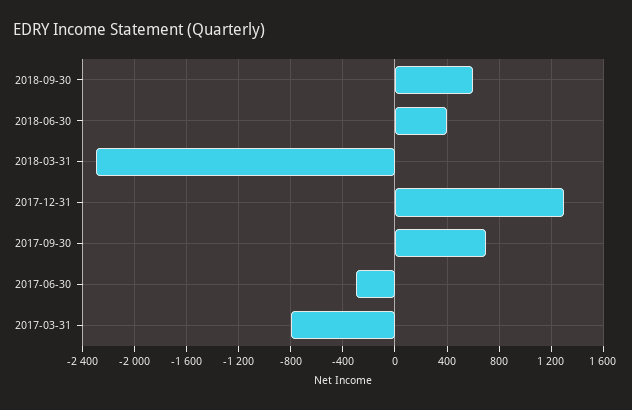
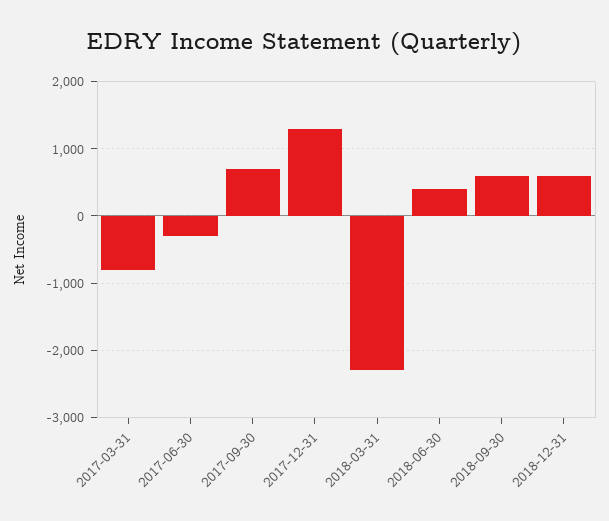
2018-12-31: none -> 600

